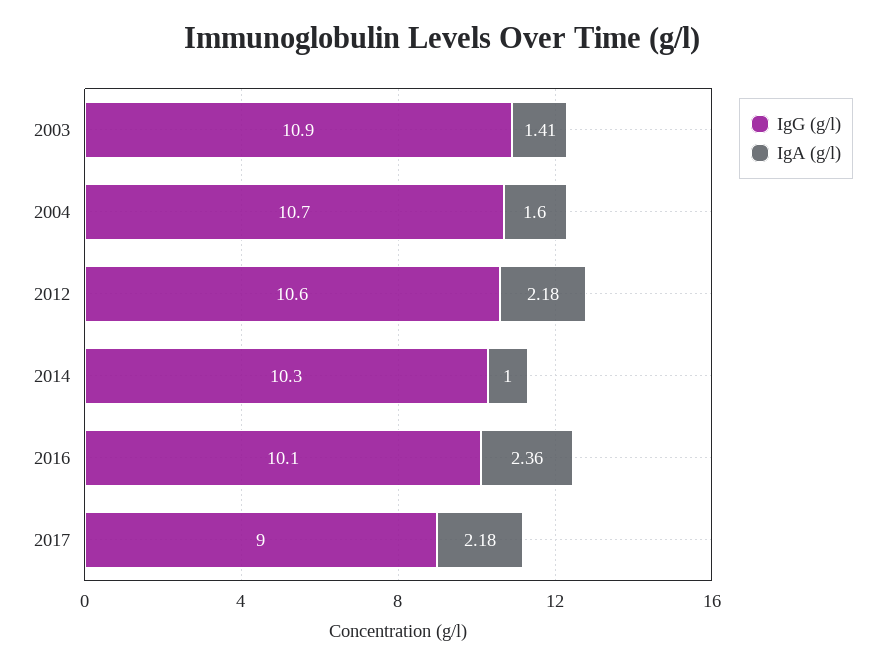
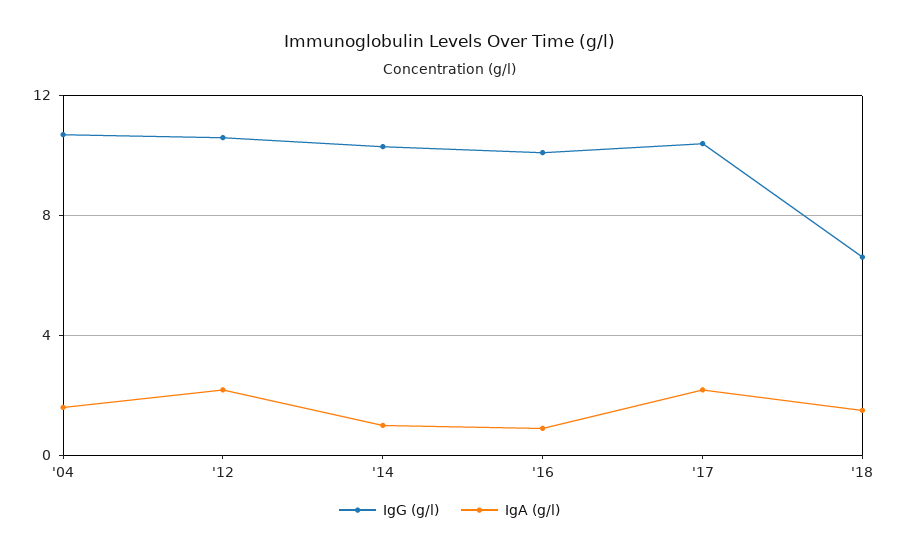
IgG (g/l), 2003: 10.9 -> none
IgA (g/l), 2003: 1.41 -> none
IgA (g/l), 2016: 2.36 -> 1
IgG (g/l), 2017: 9 -> 10.5
IgG (g/l), '18: none -> 6.5
IgA (g/l), '18: none -> 1.5

